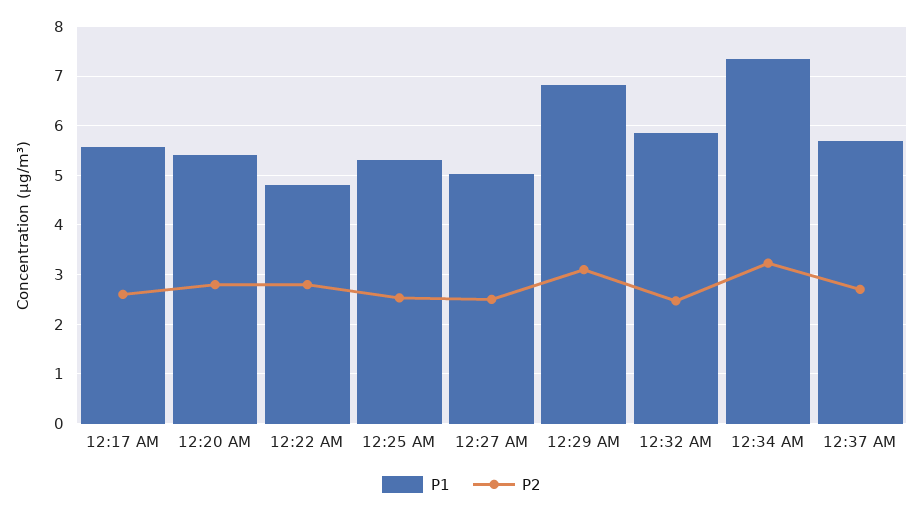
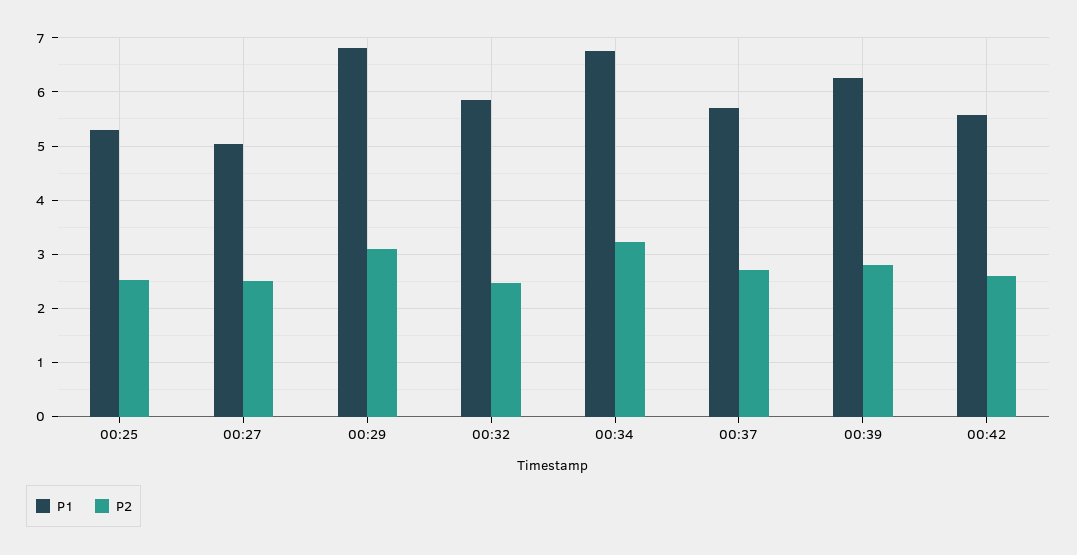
P1, 12:17 AM: 5.6 -> none
P2, 12:17 AM: 2.6 -> none
P1, 12:20 AM: 5.4 -> none
P2, 12:20 AM: 2.8 -> none
P1, 12:22 AM: 4.8 -> none
P2, 12:22 AM: 2.8 -> none
P1, 12:34 AM: 7.4 -> 6.8
P1, 00:39: none -> 6.2
P2, 00:39: none -> 2.8
P1, 00:42: none -> 5.6
P2, 00:42: none -> 2.6

